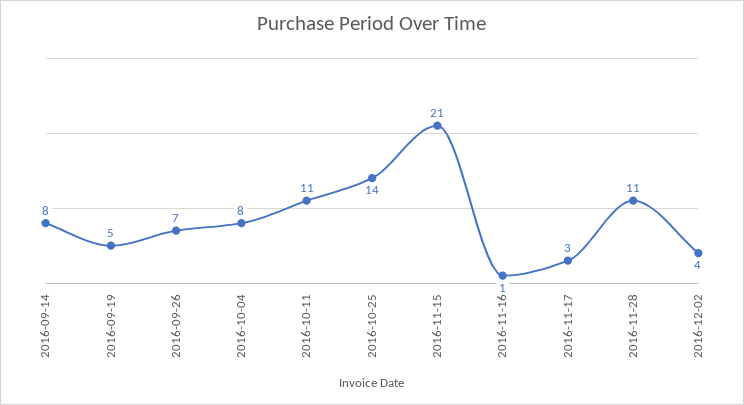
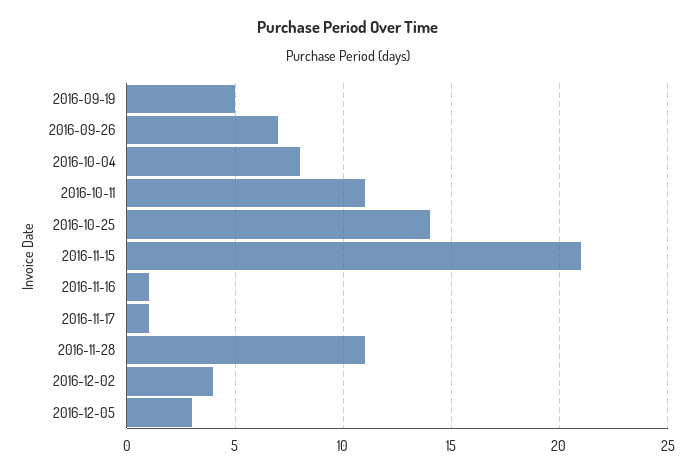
2016-09-14: 8 -> none
2016-11-17: 3 -> 1
2016-12-05: none -> 3

